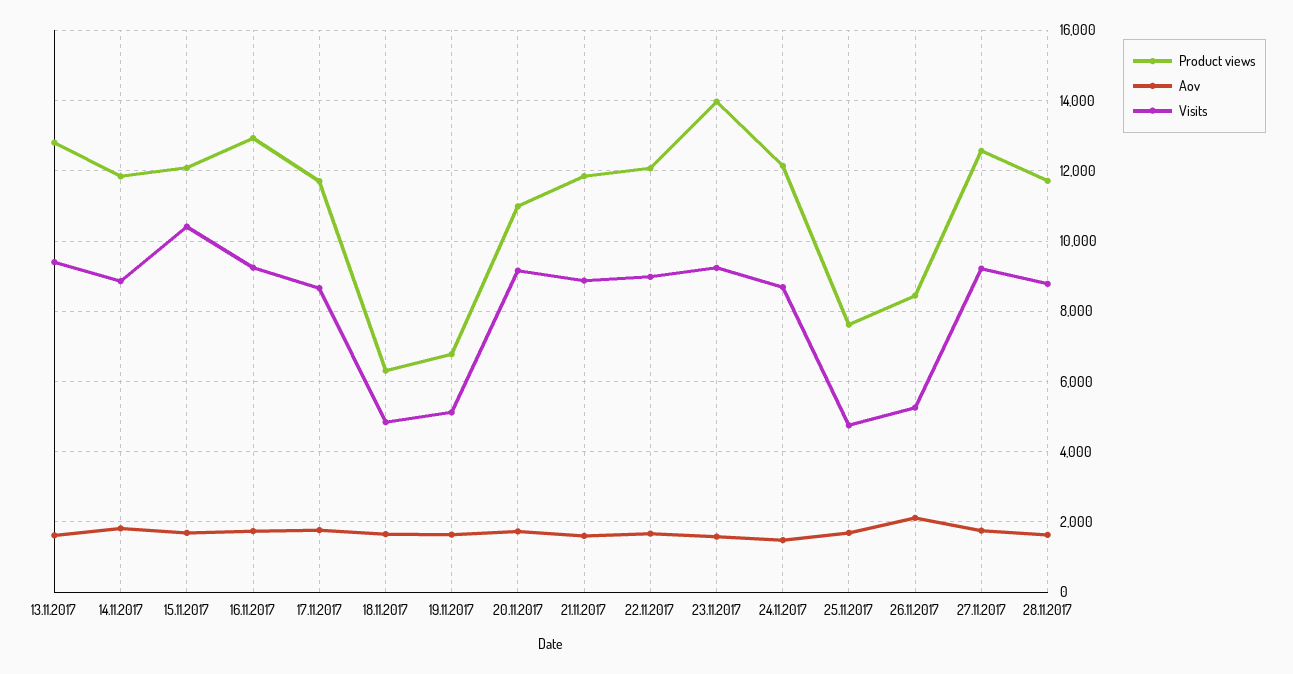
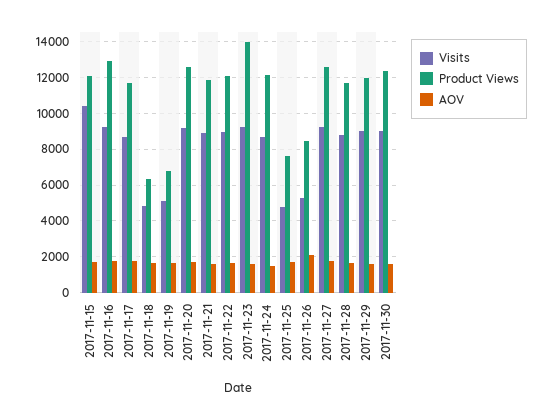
Product views, 13.11.2017: 12800 -> none
Aov, 13.11.2017: 1600 -> none
Visits, 13.11.2017: 9400 -> none
Product views, 14.11.2017: 11800 -> none
Aov, 14.11.2017: 1800 -> none
Visits, 14.11.2017: 8800 -> none
Product views, 20.11.2017: 11000 -> 12500
Visits, 2017-11-29: none -> 9000
Product views, 2017-11-29: none -> 12000
Aov, 2017-11-29: none -> 1500
Visits, 2017-11-30: none -> 9000
Product views, 2017-11-30: none -> 12500
Aov, 2017-11-30: none -> 1500

